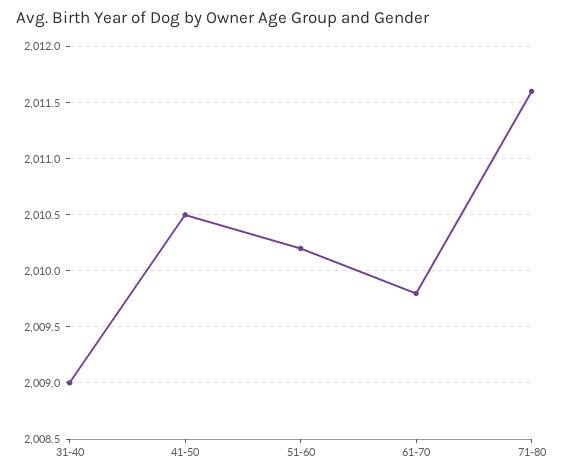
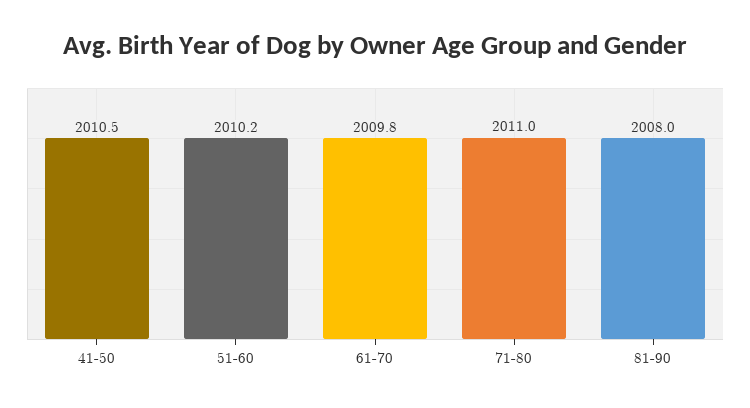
31-40: 2009 -> none
71-80: 2011.6 -> 2011
81-90: none -> 2008

